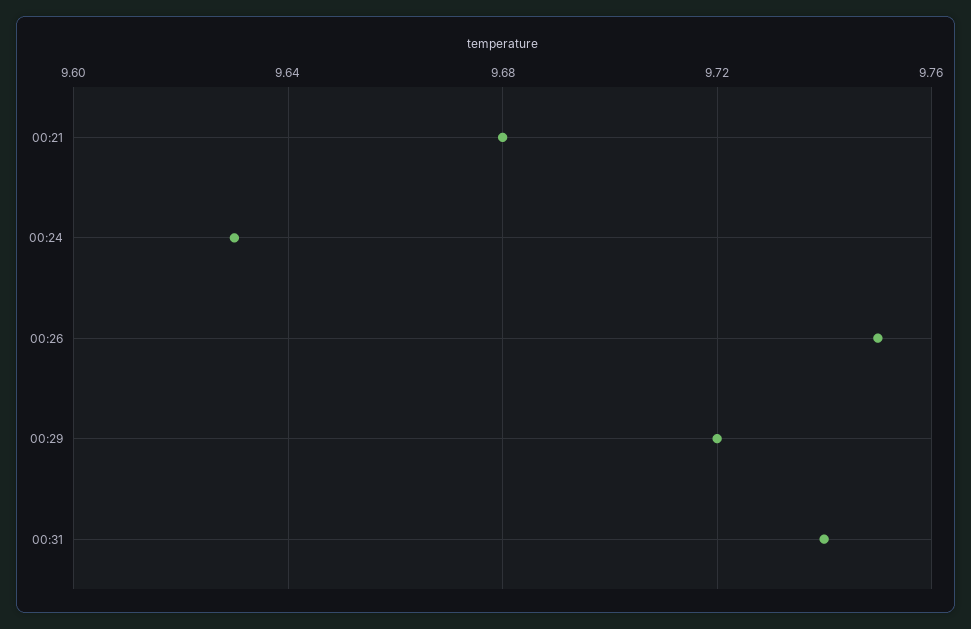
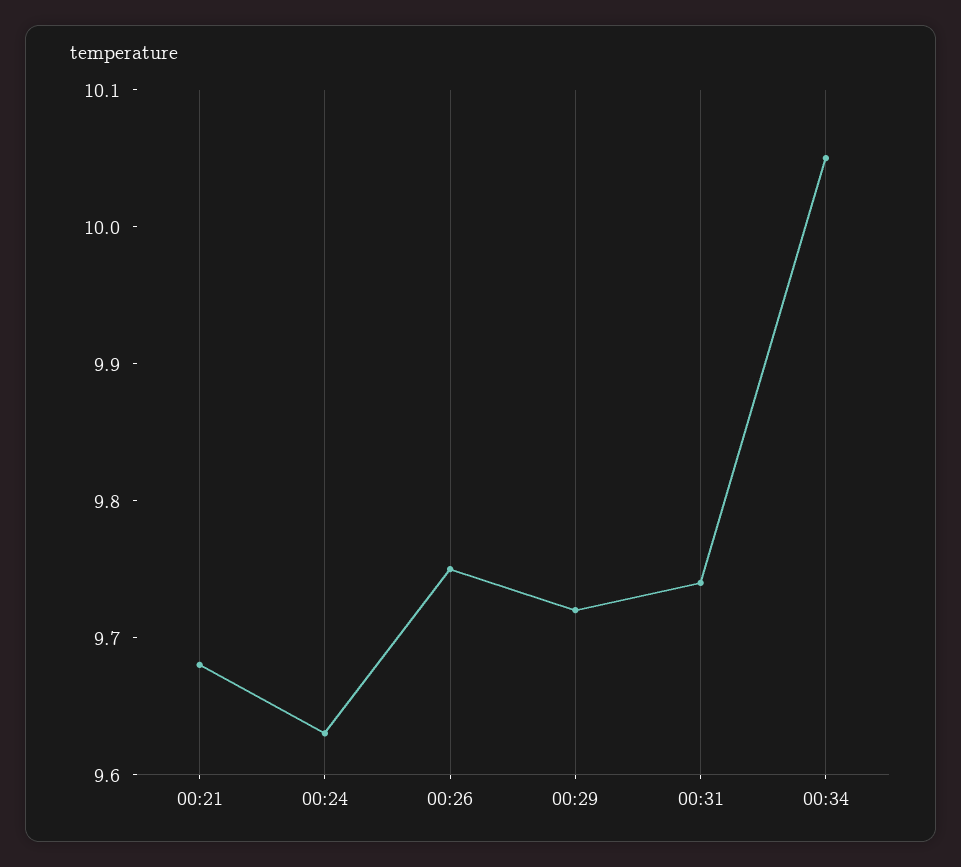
00:34: none -> 10.05

